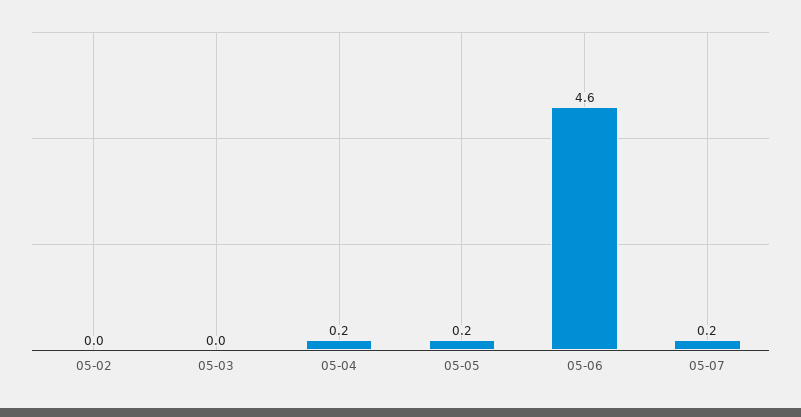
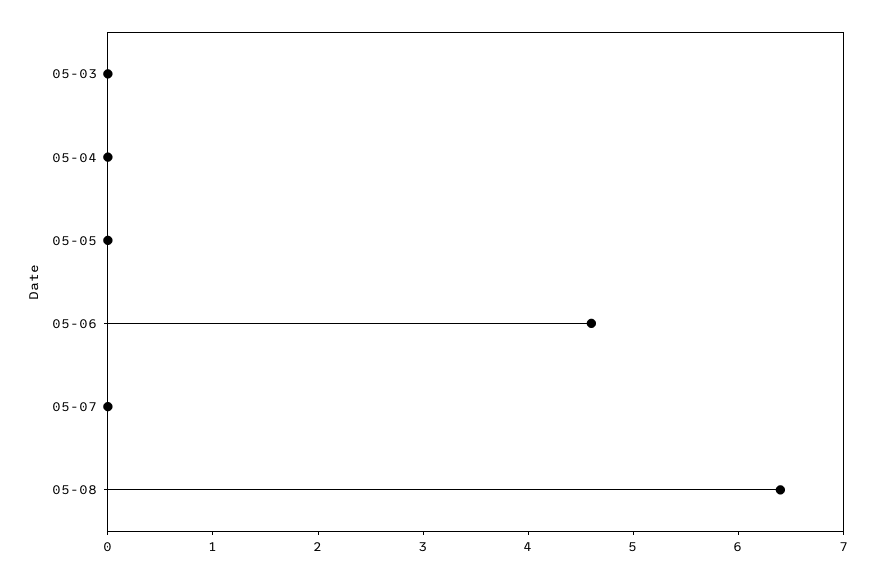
05-02: 0 -> none
05-04: 0.2 -> 0
05-05: 0.2 -> 0
05-07: 0.2 -> 0
05-08: none -> 6.4

